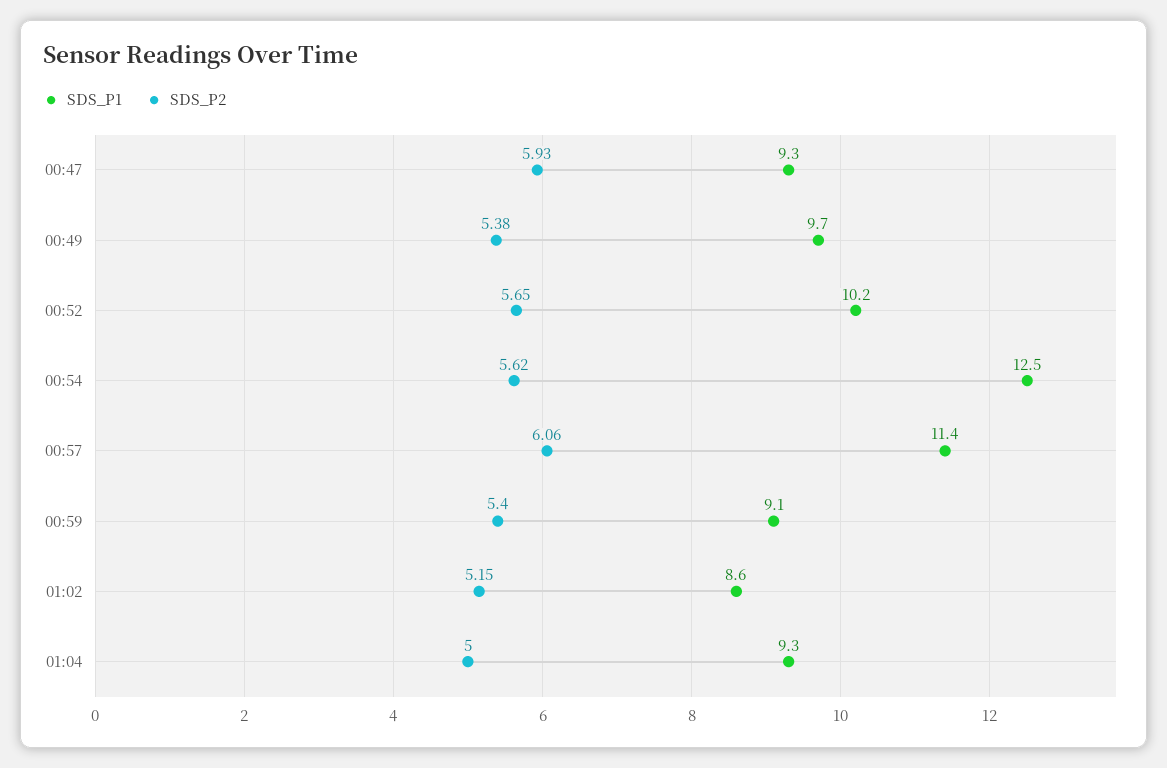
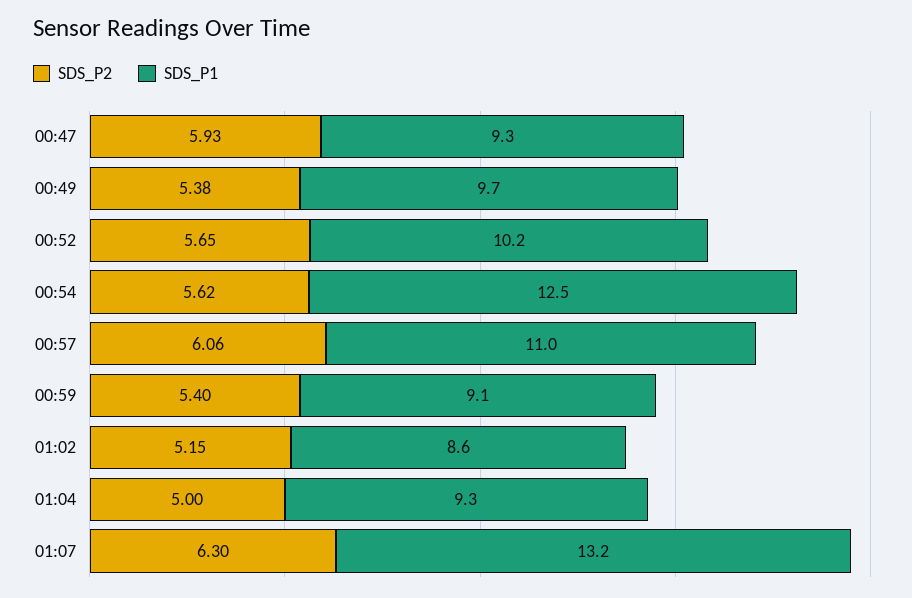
SDS_P1, 00:57: 11.4 -> 11
SDS_P2, 01:07: none -> 6.3
SDS_P1, 01:07: none -> 13.2

